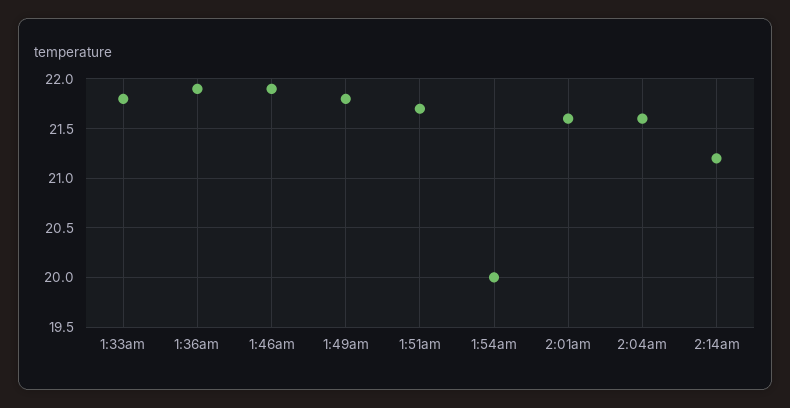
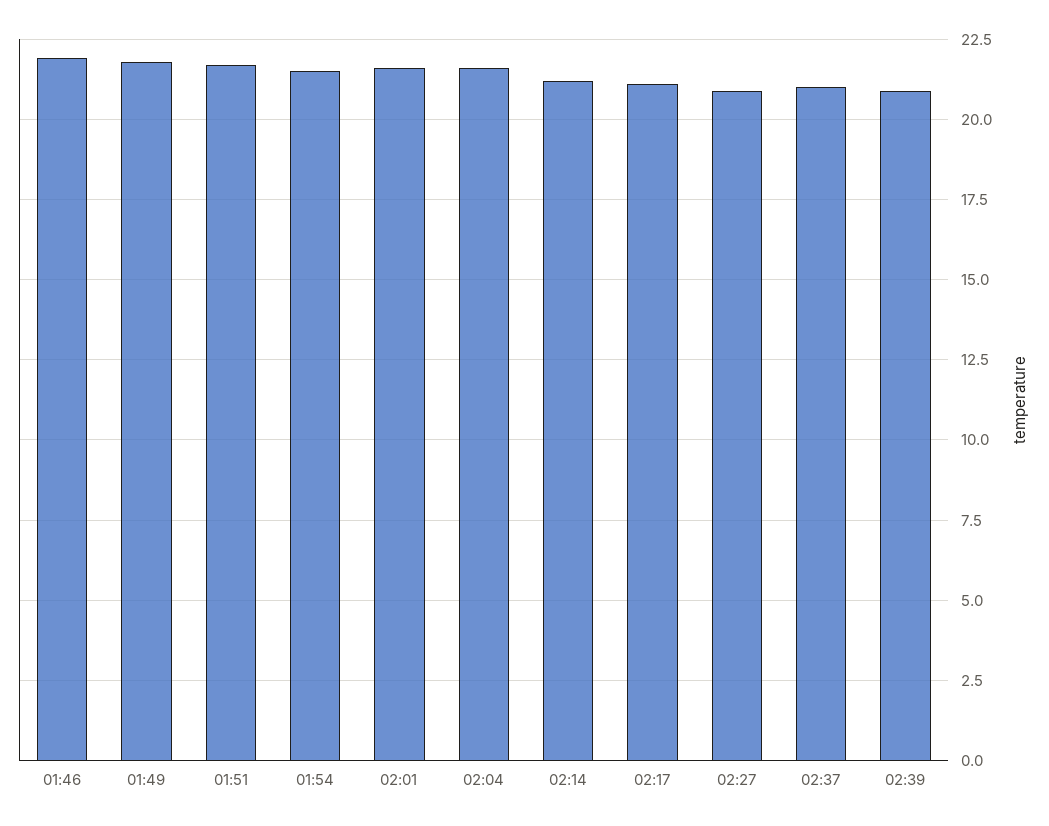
1:33am: 21.8 -> none
1:36am: 21.9 -> none
1:54am: 20 -> 21.5
02:17: none -> 21
02:27: none -> 21
02:37: none -> 21
02:39: none -> 21

